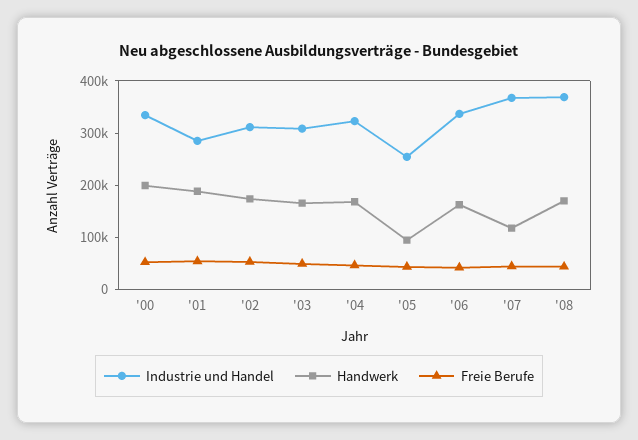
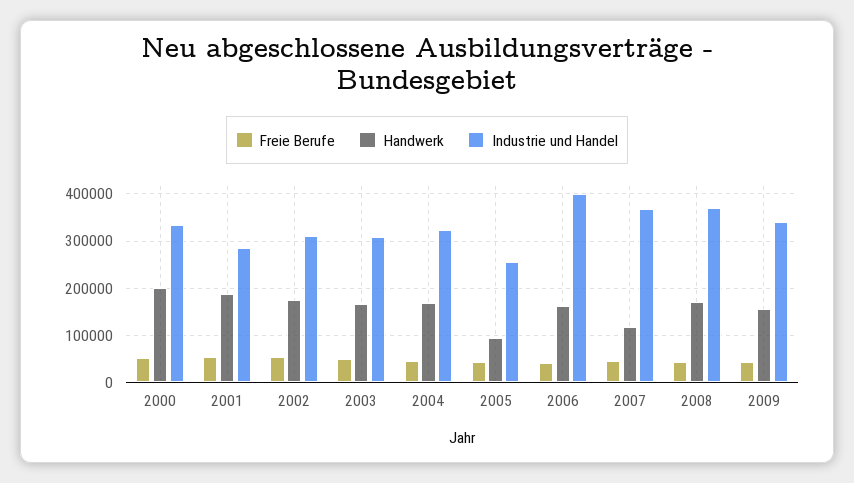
Industrie und Handel, '06: 340000 -> 400000
Freie Berufe, 2009: none -> 40000
Handwerk, 2009: none -> 160000
Industrie und Handel, 2009: none -> 340000

